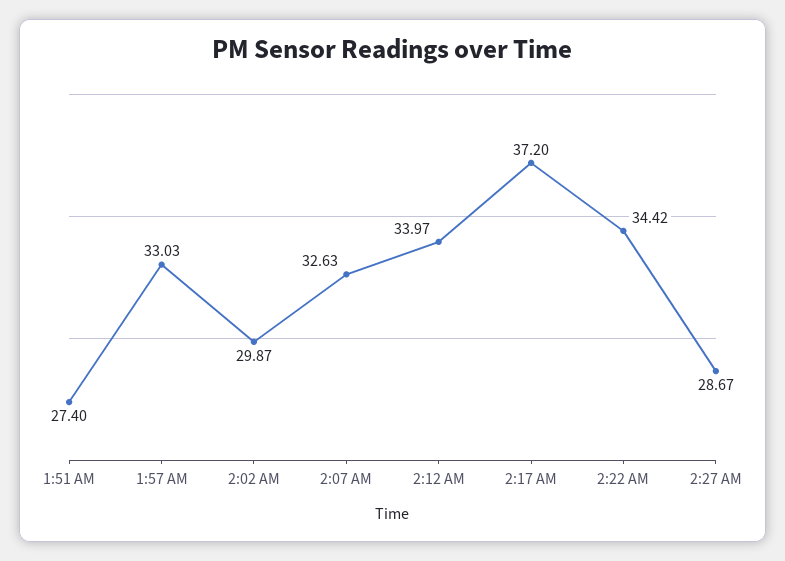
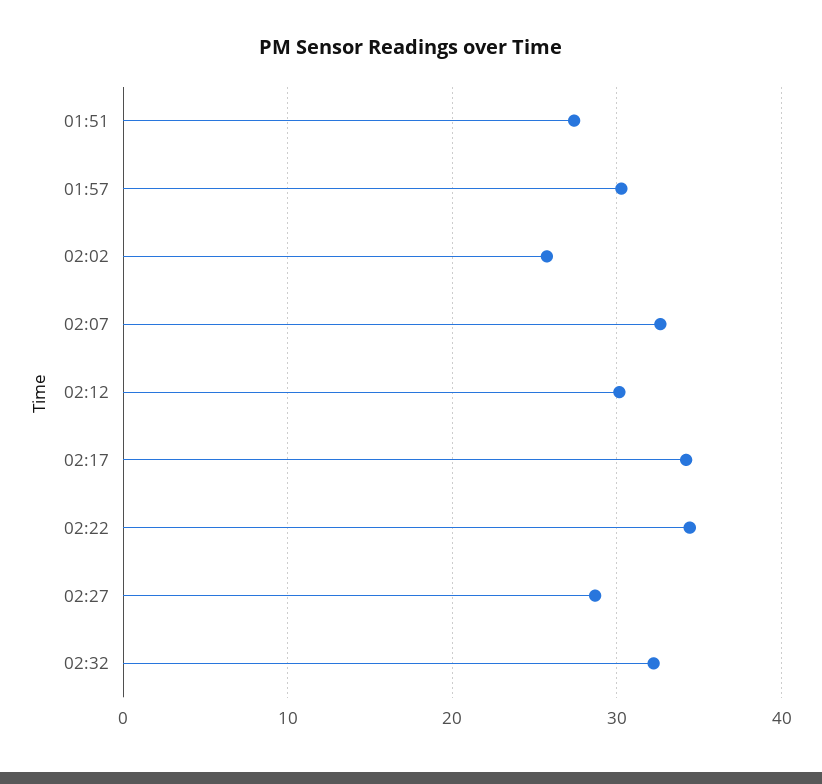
1:57 AM: 33.03 -> 30
2:02 AM: 29.87 -> 26
2:12 AM: 33.97 -> 30
2:17 AM: 37.2 -> 34
02:32: none -> 32

